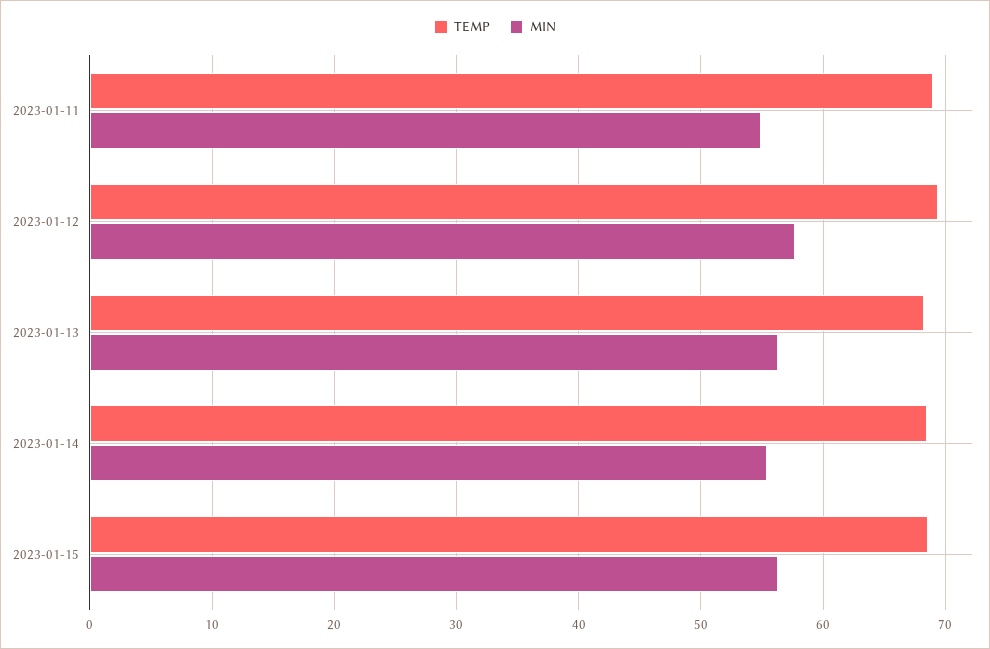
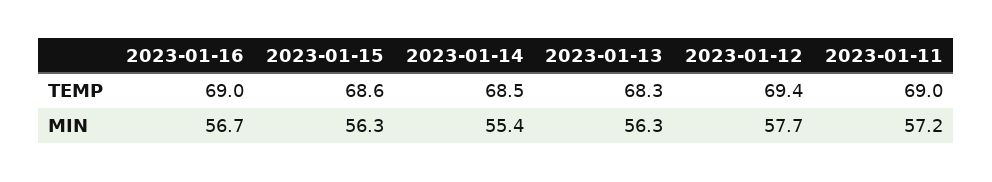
MIN, 2023-01-11: 55 -> 57.2
TEMP, 2023-01-16: none -> 69
MIN, 2023-01-16: none -> 56.7

